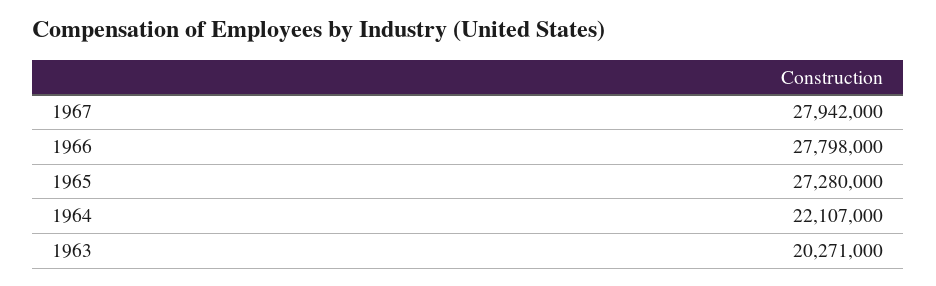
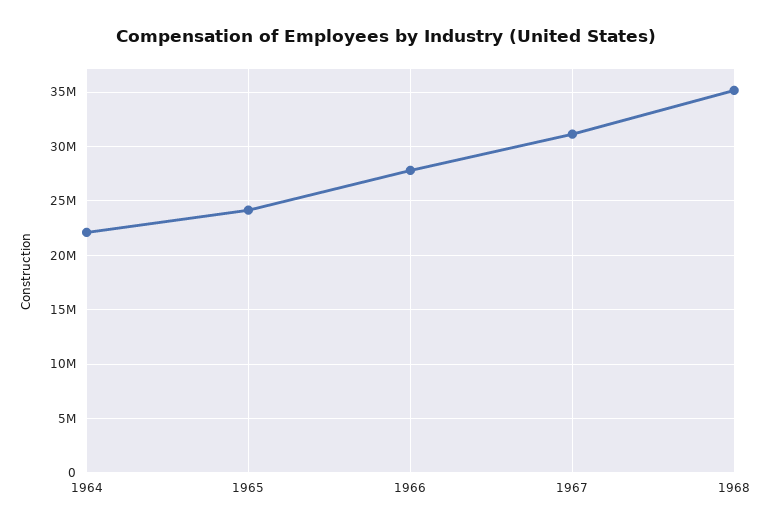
1967: 27942000 -> 31000000
1965: 27280000 -> 24000000
1963: 20271000 -> none
1968: none -> 35000000

